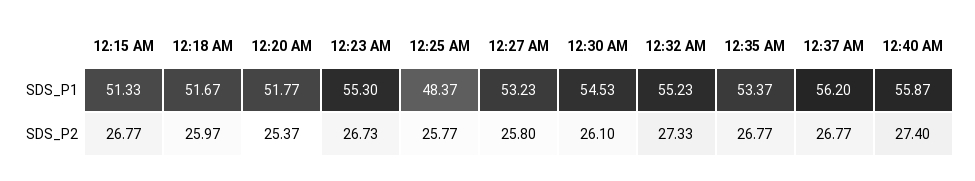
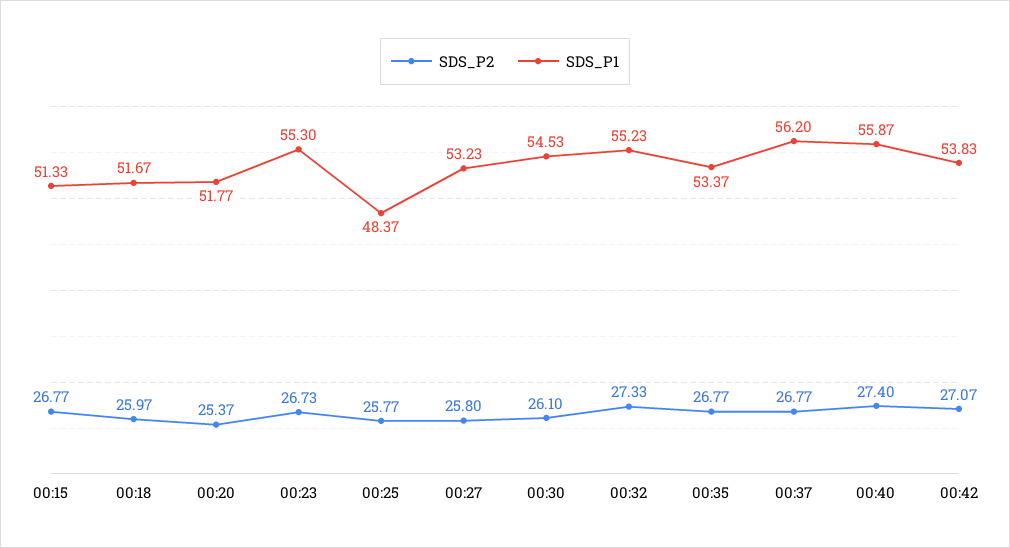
SDS_P2, 00:42: none -> 27.07
SDS_P1, 00:42: none -> 53.83

